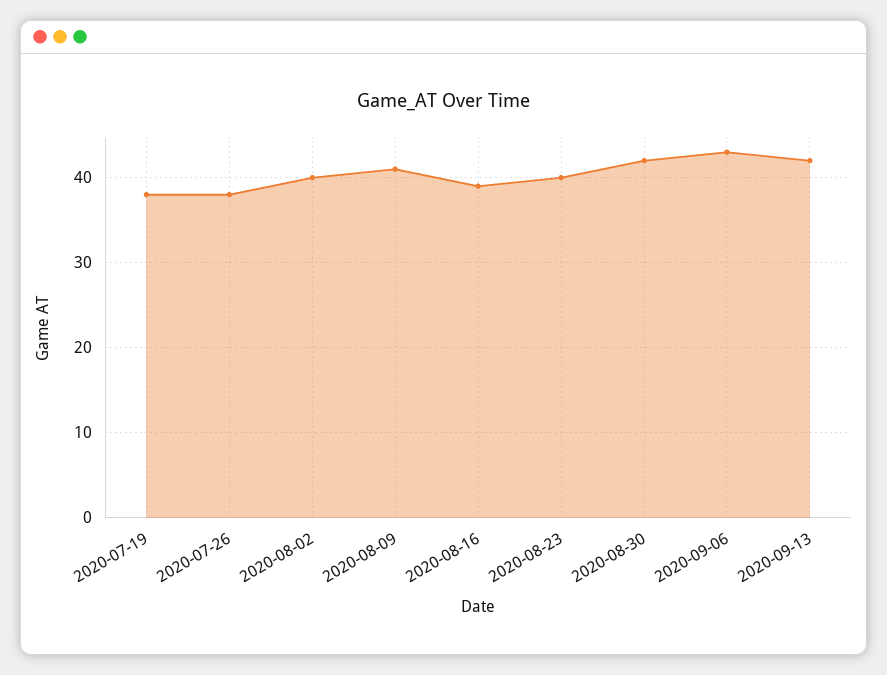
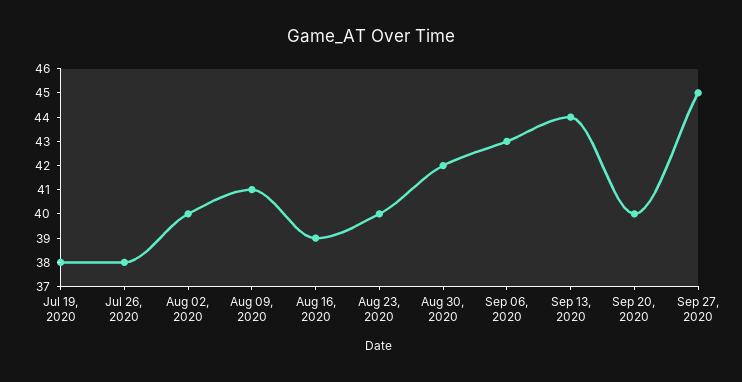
2020-09-13: 42 -> 44
Sep 20, 2020: none -> 40
Sep 27, 2020: none -> 45

